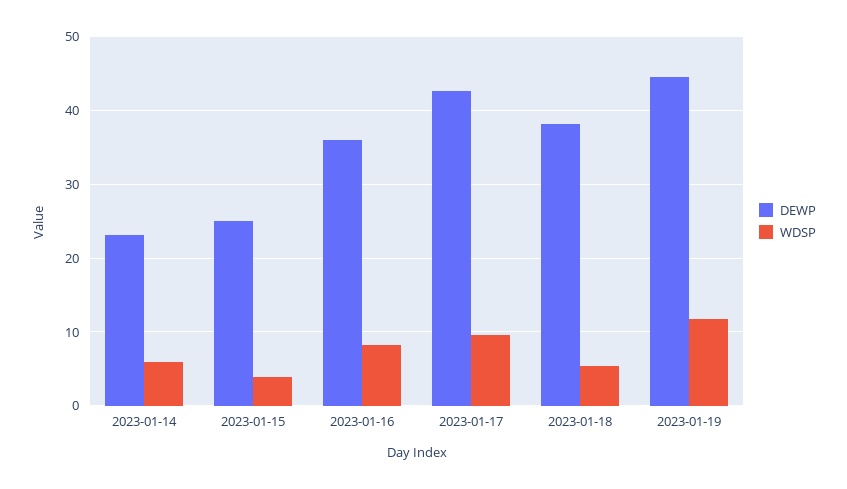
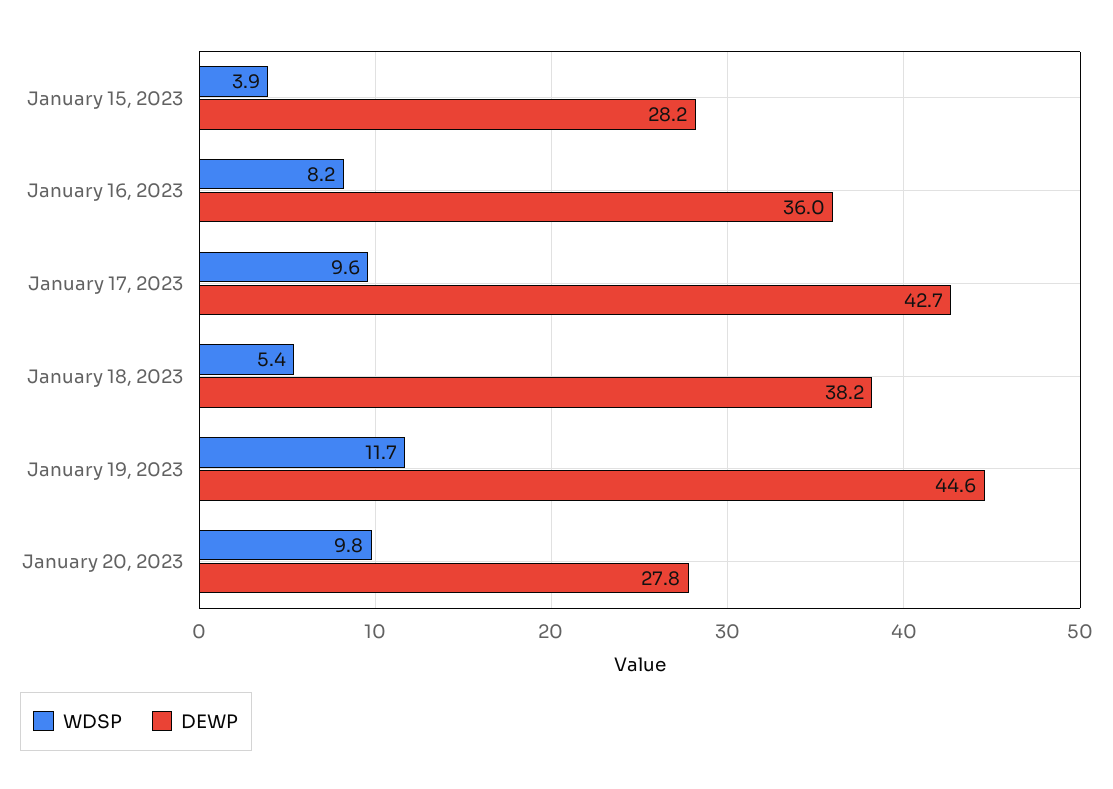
DEWP, 2023-01-14: 23 -> none
WDSP, 2023-01-14: 6 -> none
DEWP, 2023-01-15: 25 -> 28.2
WDSP, January 20, 2023: none -> 9.8
DEWP, January 20, 2023: none -> 27.8

